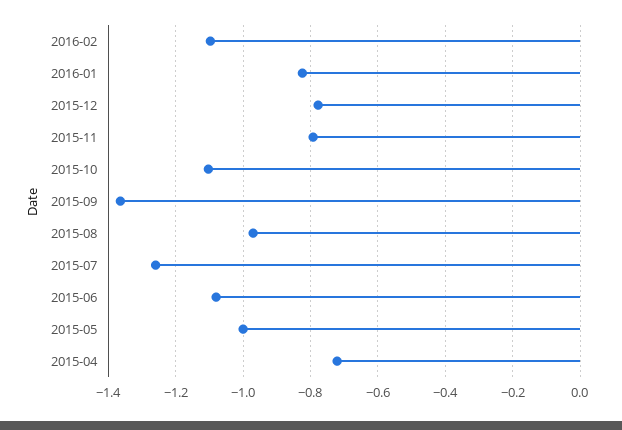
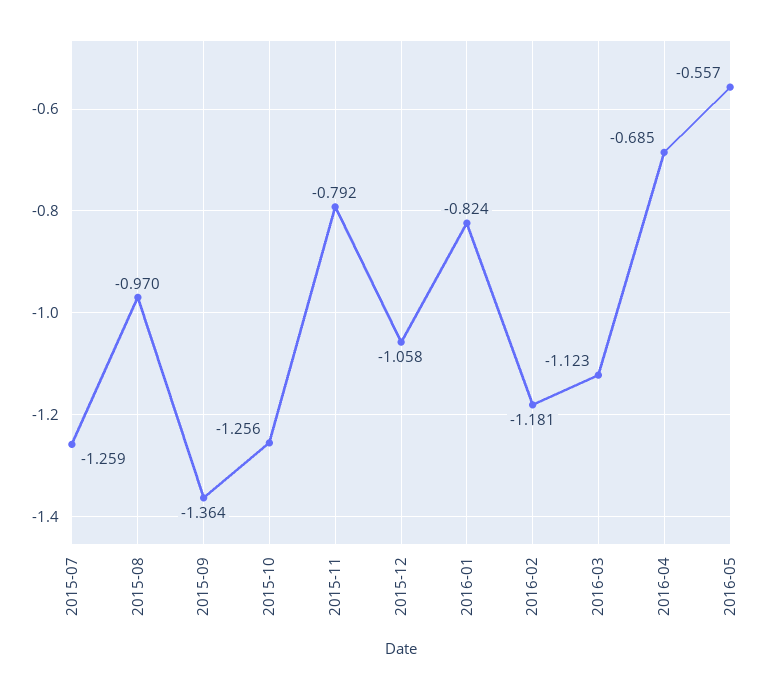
2016-02: -1.1 -> -1.181
2015-12: -0.78 -> -1.058
2015-10: -1.1 -> -1.256
2015-06: -1.08 -> none
2015-05: -1 -> none
2015-04: -0.72 -> none
2016-03: none -> -1.123
2016-04: none -> -0.685
2016-05: none -> -0.557

